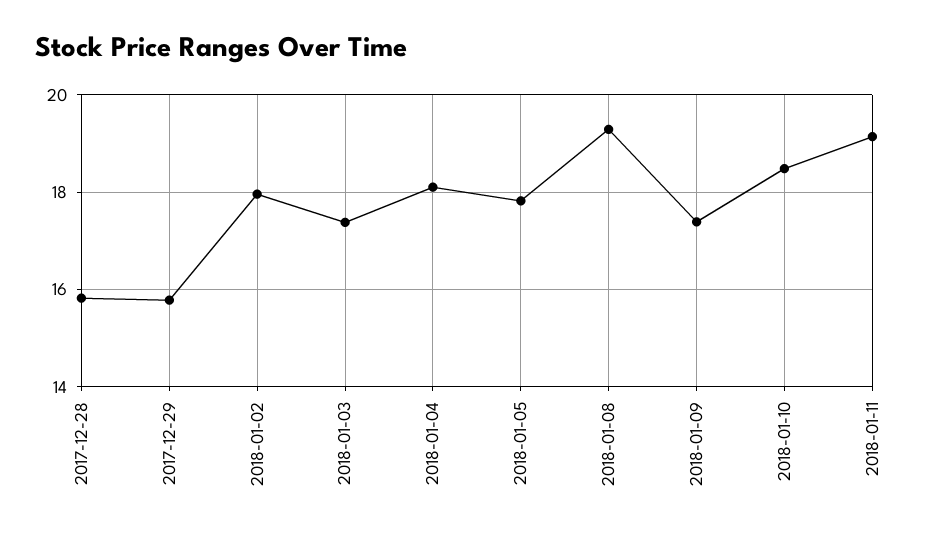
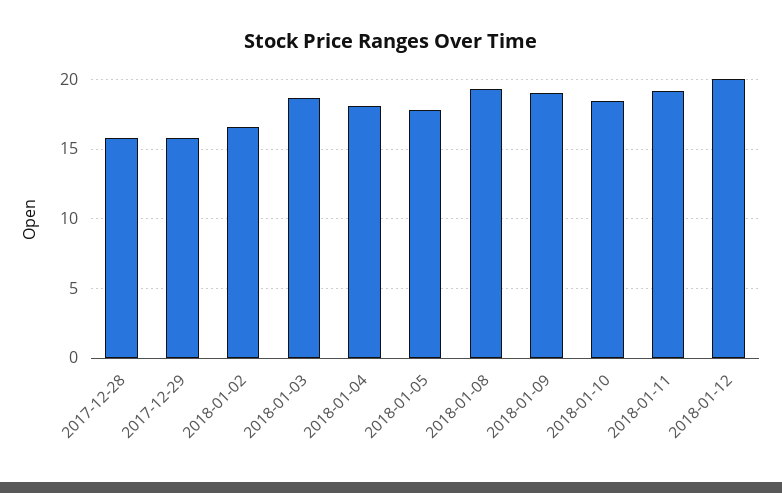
2018-01-02: 18 -> 16.5
2018-01-03: 17.4 -> 18.5
2018-01-09: 17.4 -> 19
2018-01-12: none -> 20

